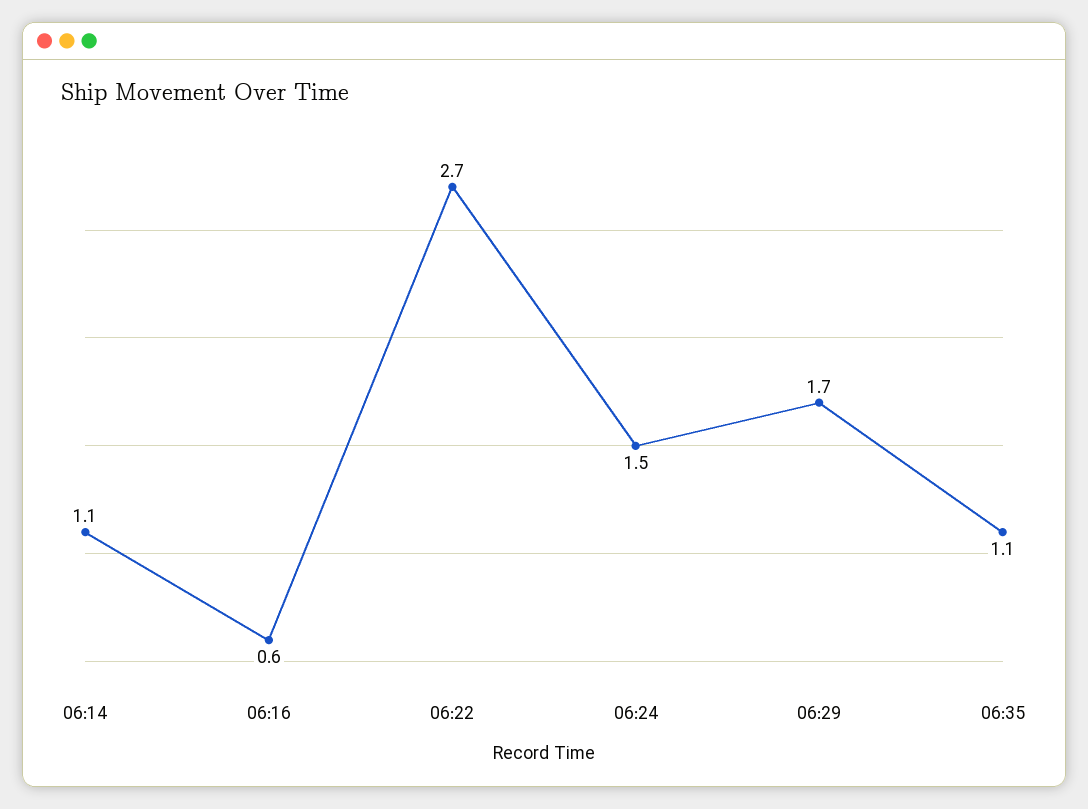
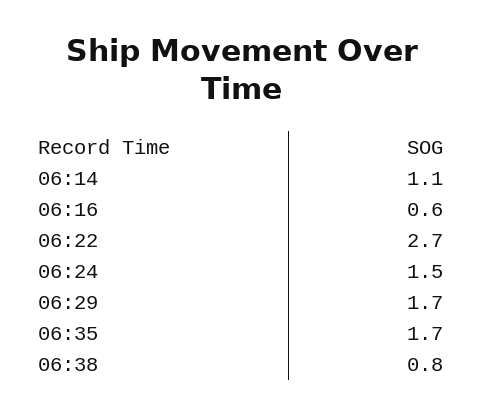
06:35: 1.1 -> 1.7
06:38: none -> 0.8

